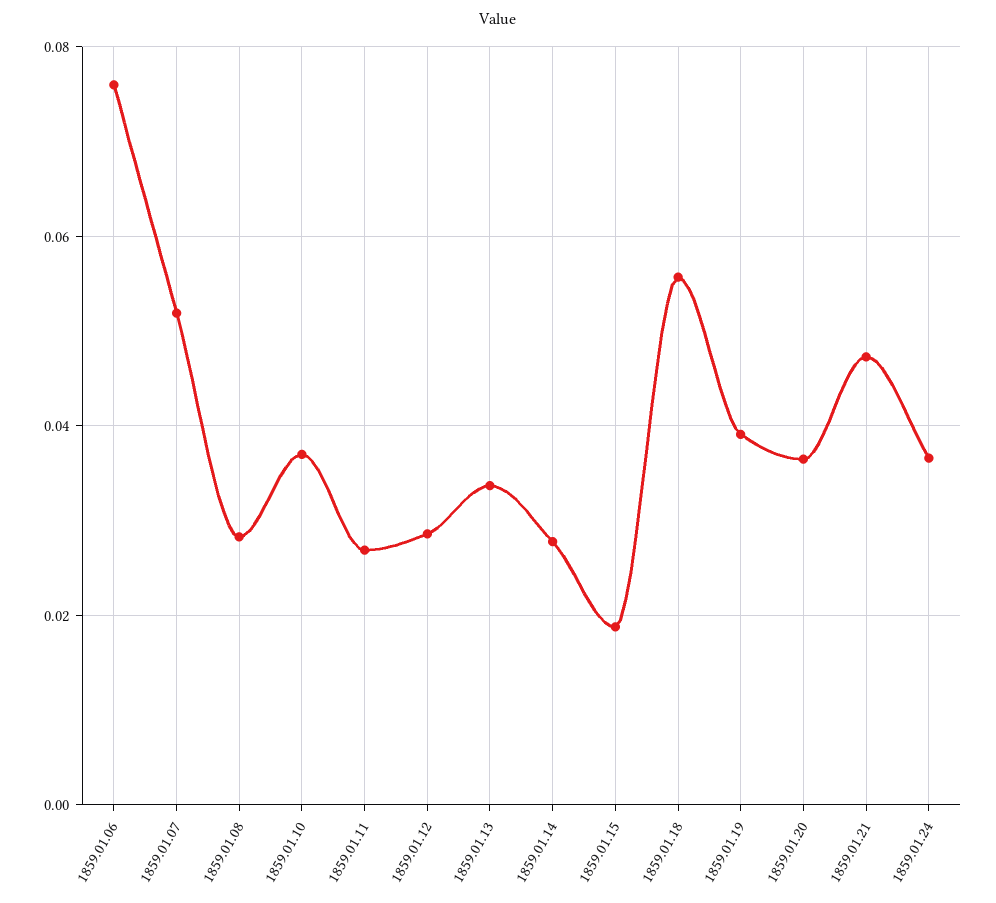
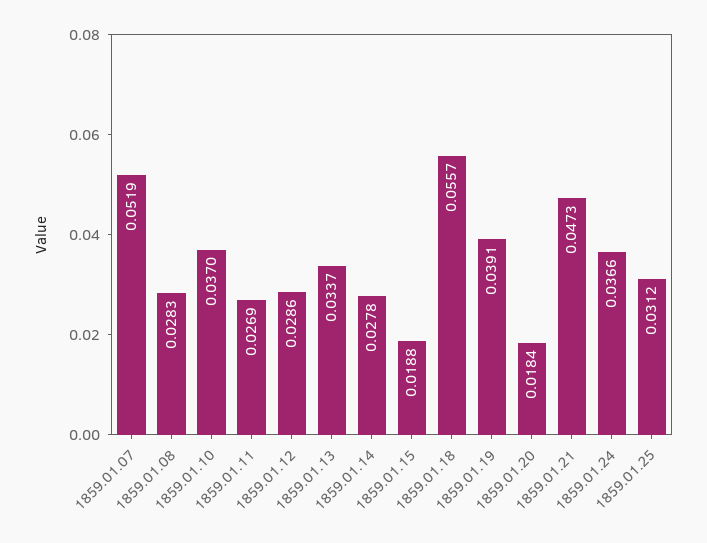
1859.01.06: 0.076 -> none
1859.01.20: 0.036 -> 0.0184
1859.01.25: none -> 0.0312

